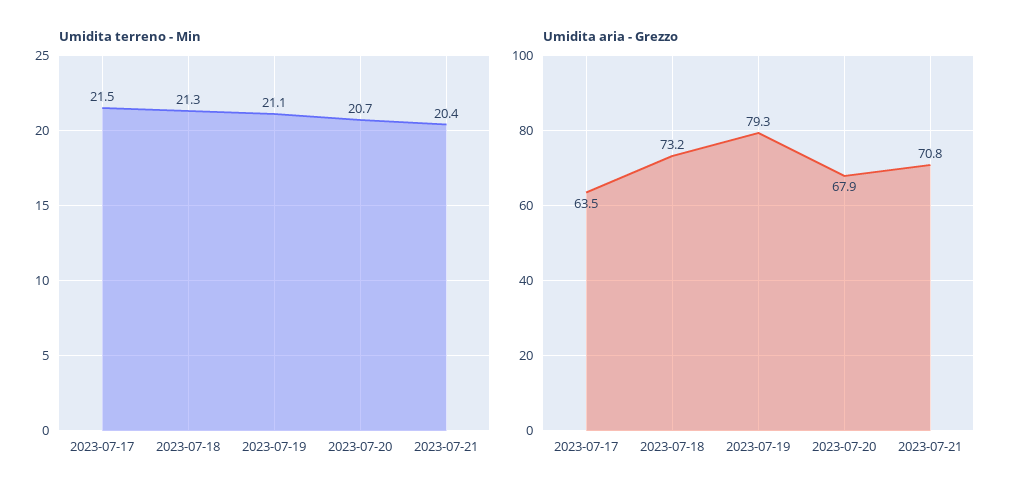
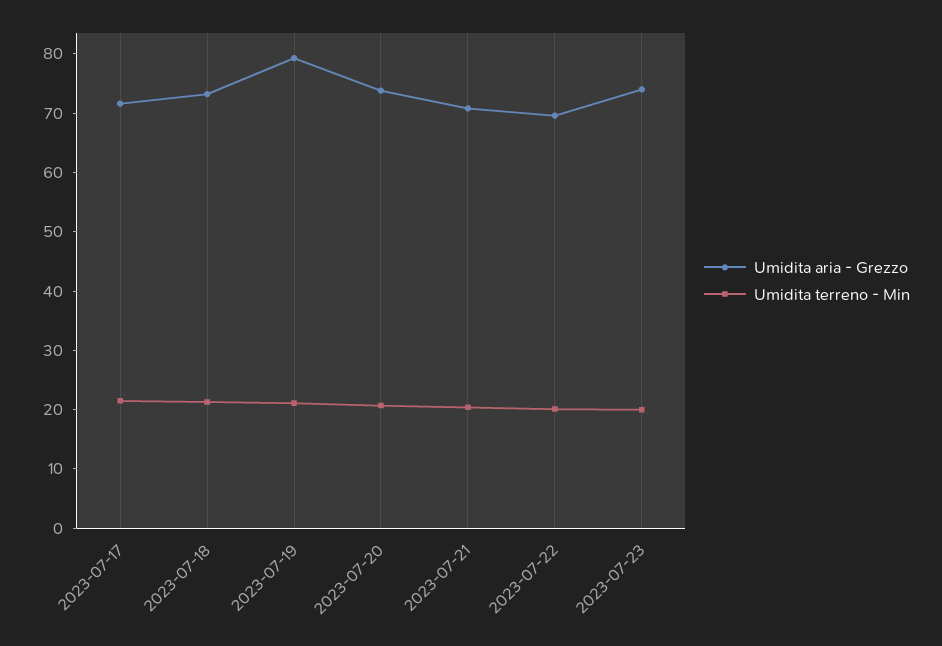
Umidita aria - Grezzo, 2023-07-17: 63.5 -> 72
Umidita aria - Grezzo, 2023-07-20: 67.9 -> 74
Umidita aria - Grezzo, 2023-07-22: none -> 70
Umidita terreno - Min, 2023-07-22: none -> 20
Umidita aria - Grezzo, 2023-07-23: none -> 74
Umidita terreno - Min, 2023-07-23: none -> 20

